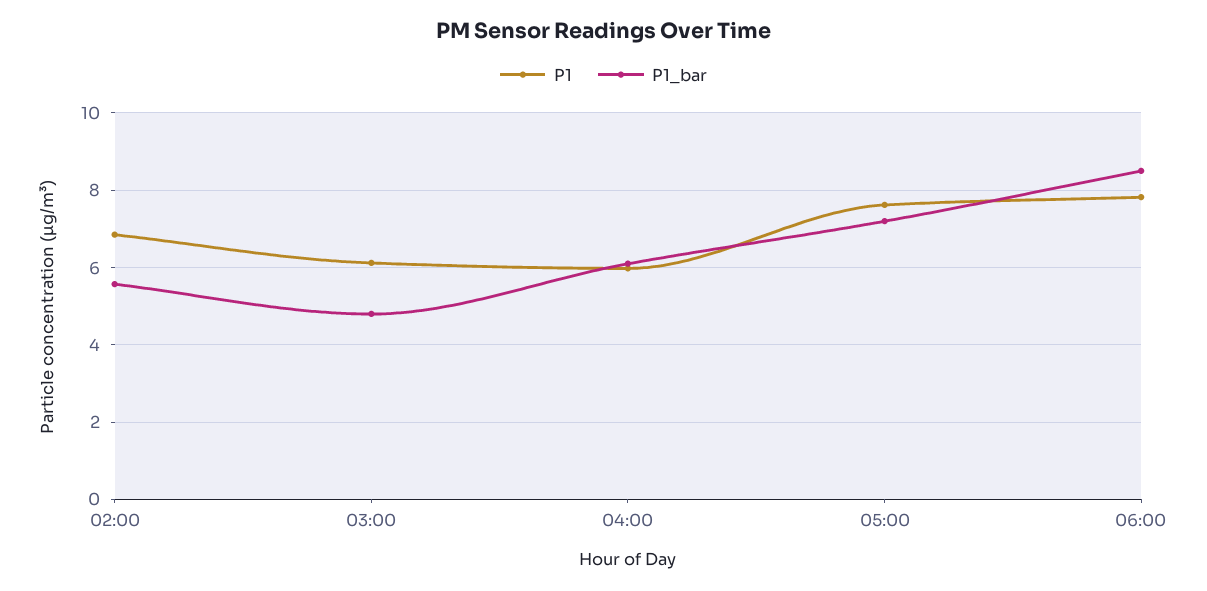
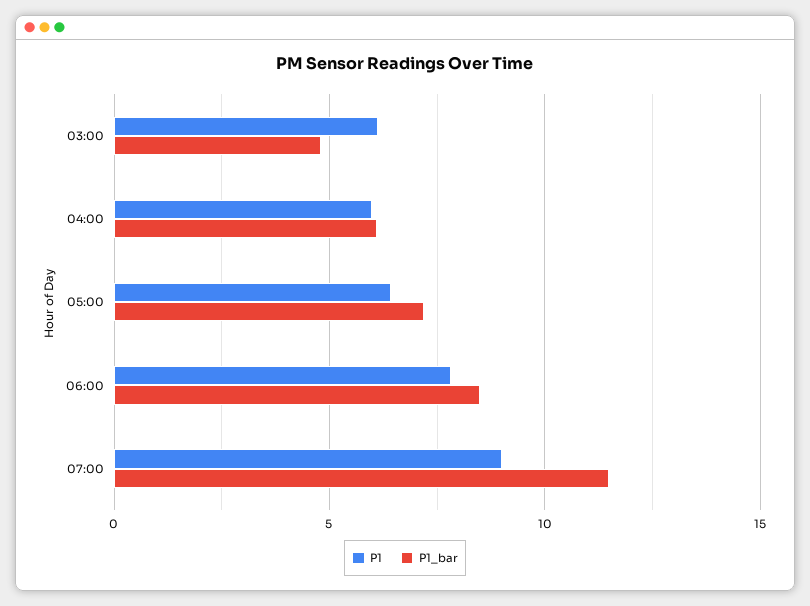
P1, 02:00: 6.8 -> none
P1_bar, 02:00: 5.6 -> none
P1, 05:00: 7.6 -> 6.5
P1, 07:00: none -> 9
P1_bar, 07:00: none -> 11.5

